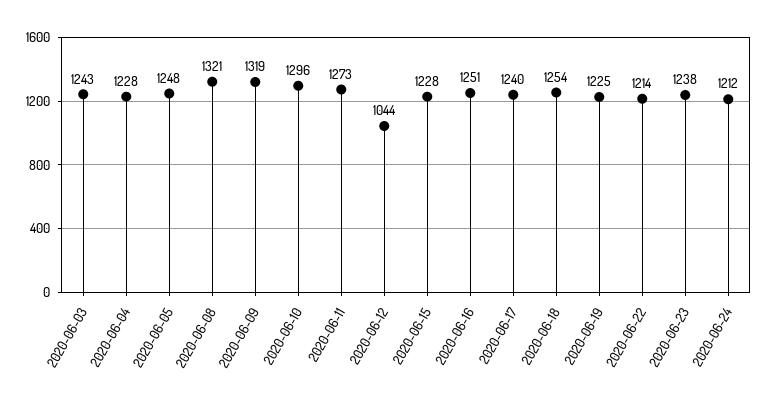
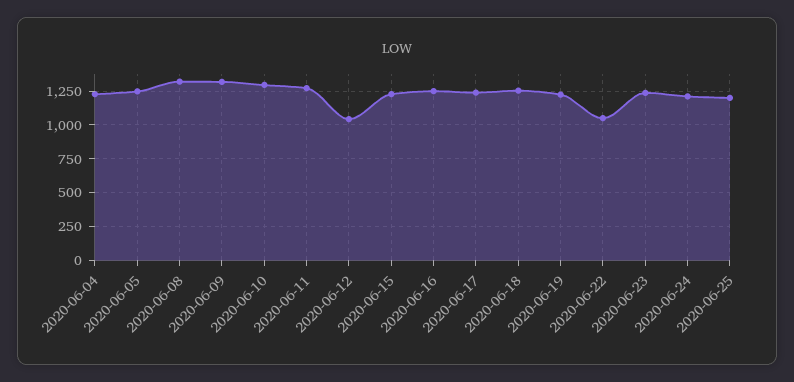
2020-06-03: 1243 -> none
2020-06-22: 1214 -> 1050
2020-06-25: none -> 1200

